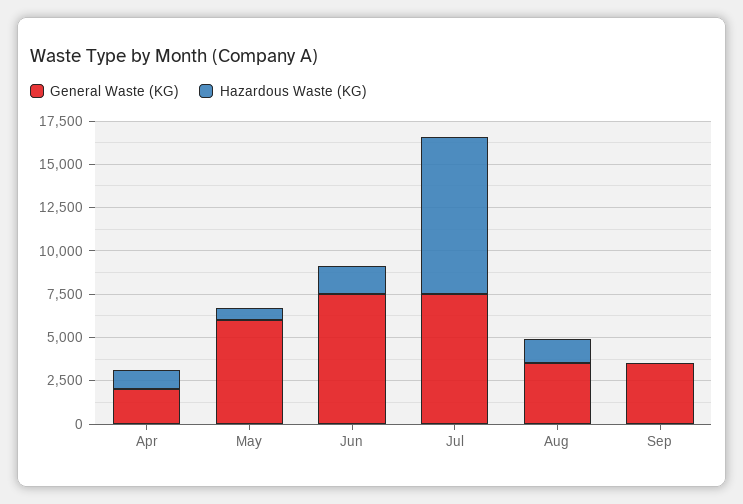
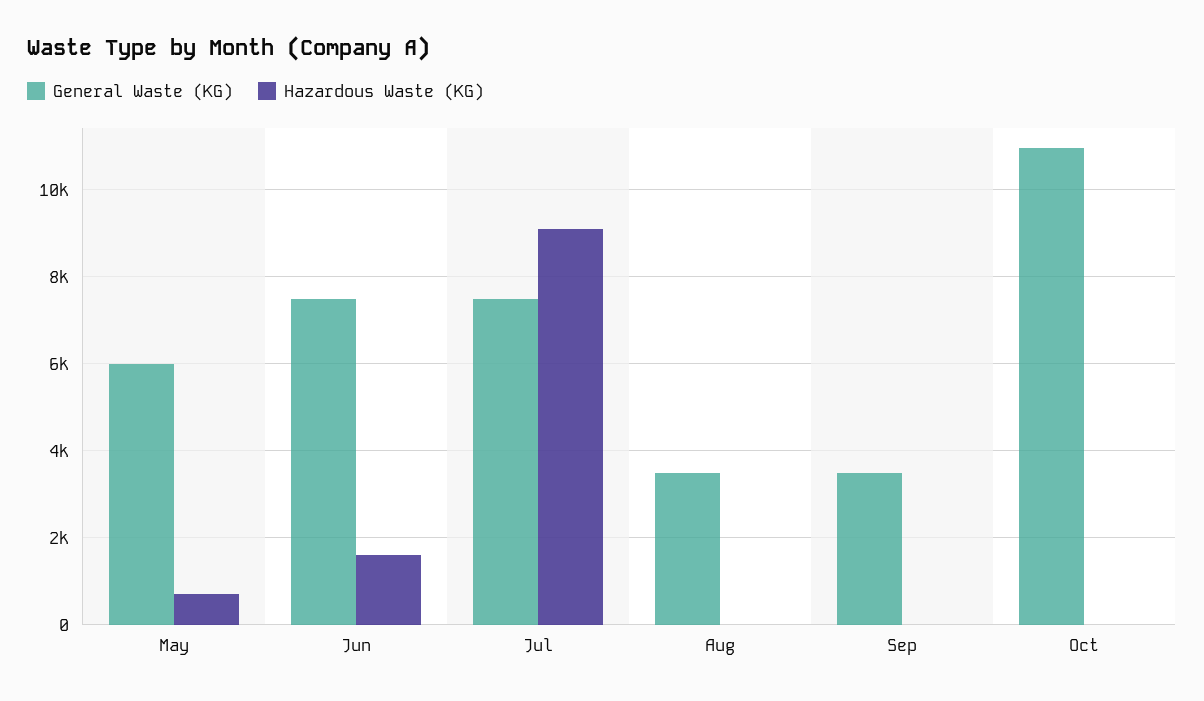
General Waste (KG), Apr: 2000 -> none
Hazardous Waste (KG), Apr: 1000 -> none
Hazardous Waste (KG), Aug: 1500 -> 0
General Waste (KG), Oct: none -> 11000
Hazardous Waste (KG), Oct: none -> 0

